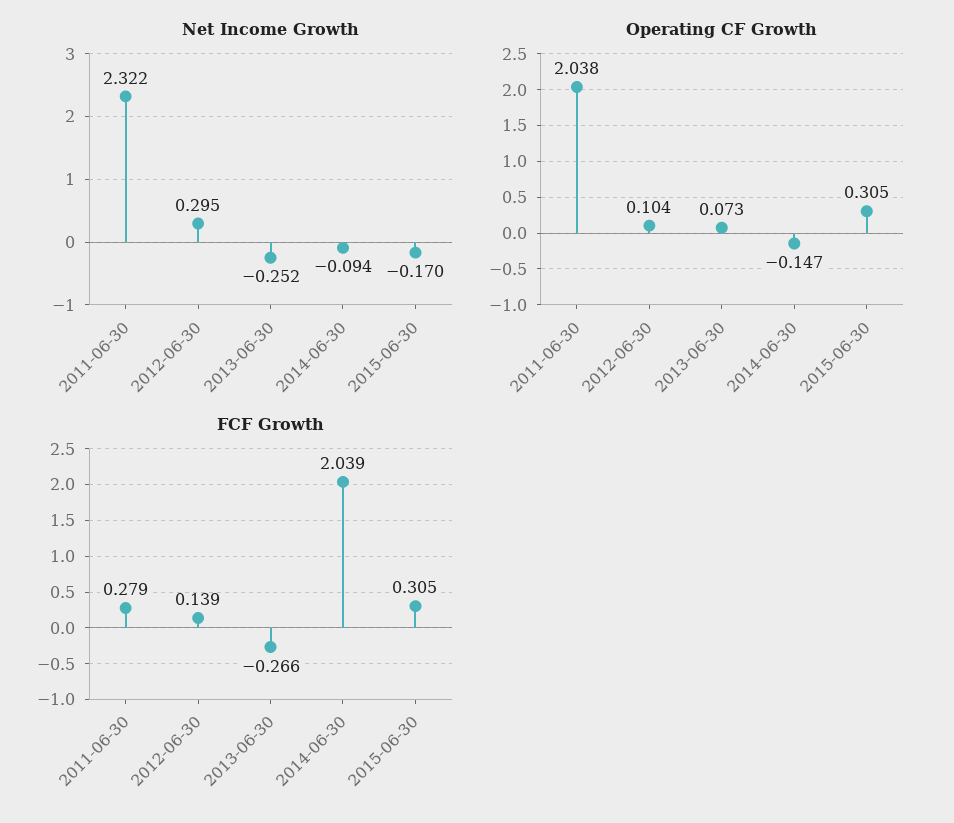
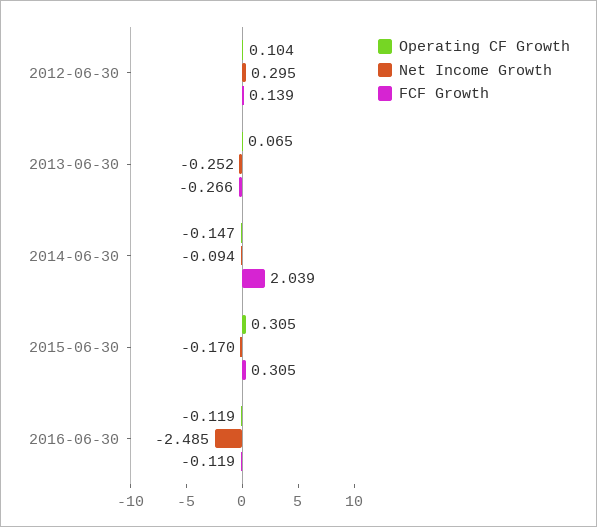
Net Income Growth, 2011-06-30: 2.322 -> none
Operating CF Growth, 2011-06-30: 2.038 -> none
Operating CF Growth, 2013-06-30: 0.073 -> 0.065
FCF Growth, 2011-06-30: 0.279 -> none
Operating CF Growth, 2016-06-30: none -> -0.119
Net Income Growth, 2016-06-30: none -> -2.485
FCF Growth, 2016-06-30: none -> -0.119

